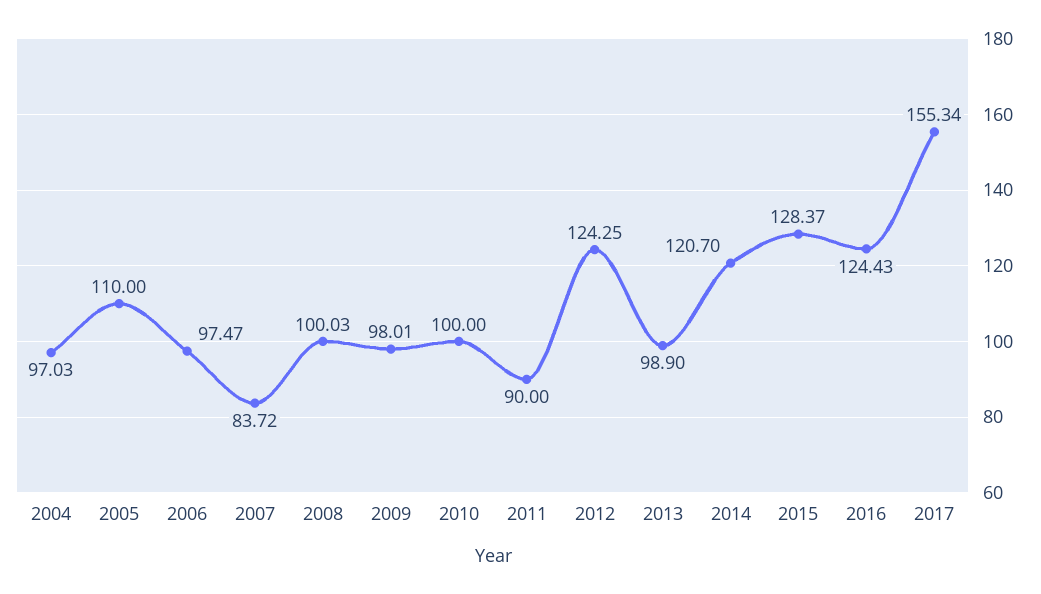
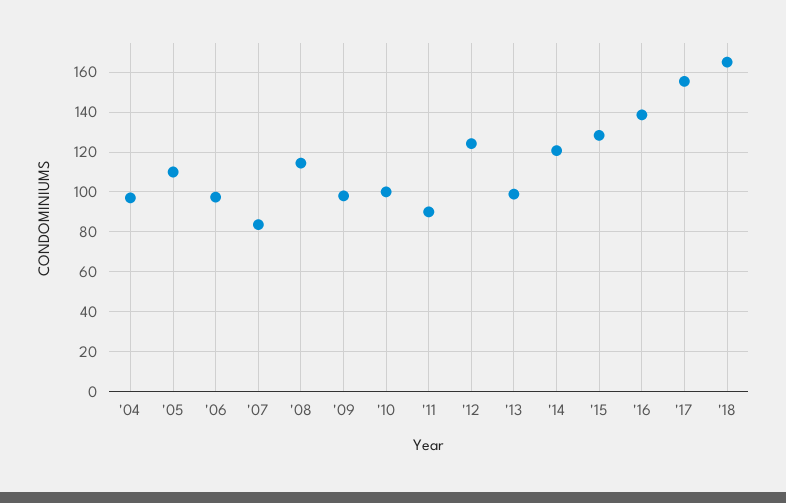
2008: 100.03 -> 115
2016: 124.43 -> 140
'18: none -> 165

